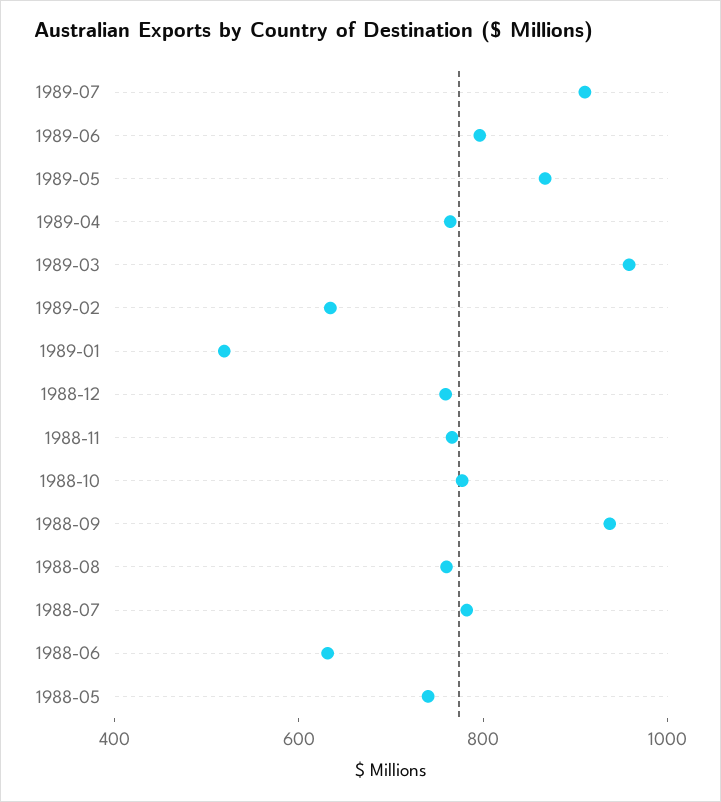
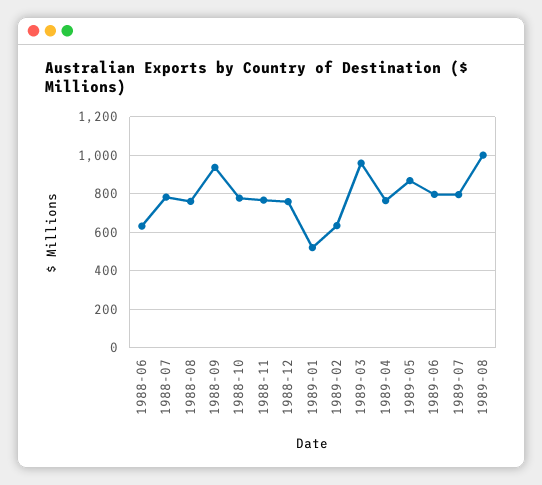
1989-07: 900 -> 800
1988-05: 750 -> none
1989-08: none -> 1000

